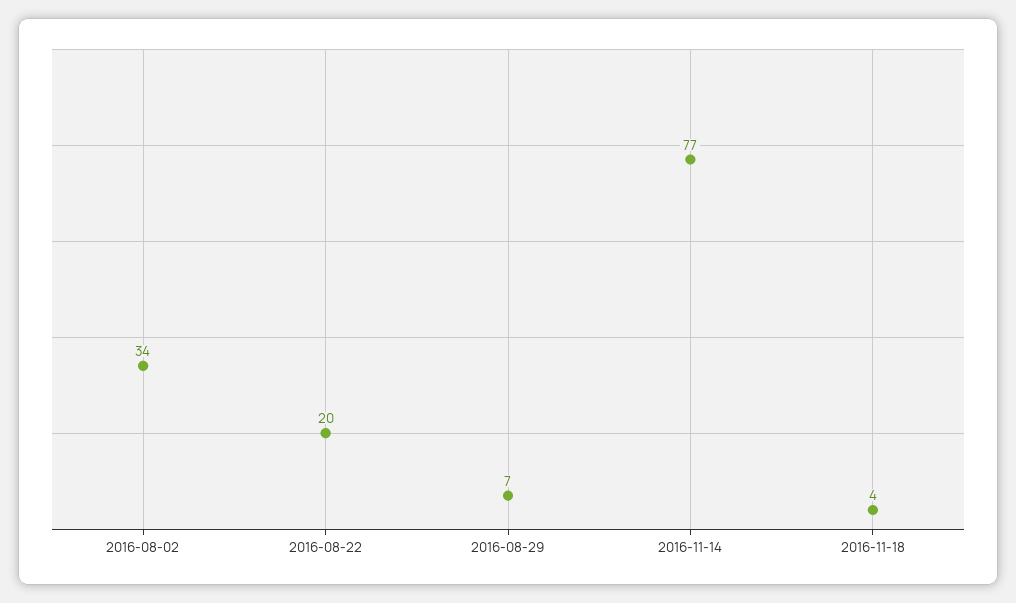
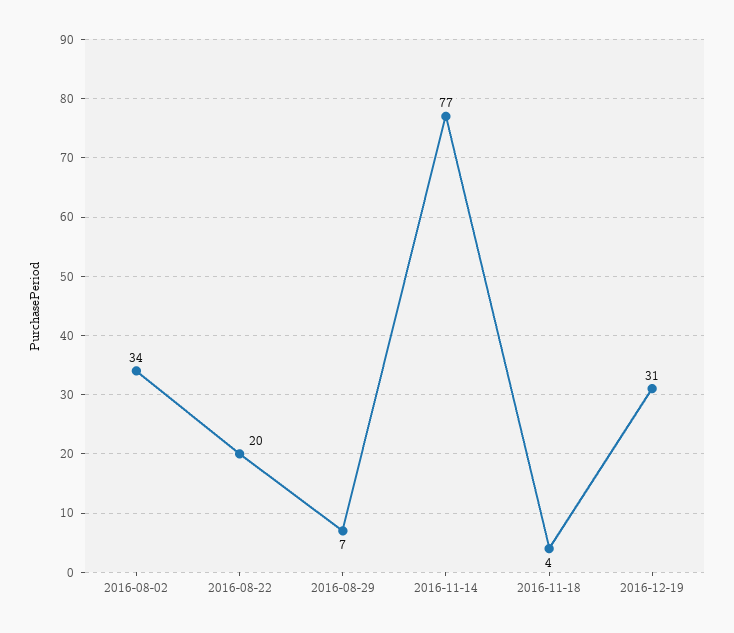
2016-12-19: none -> 31

